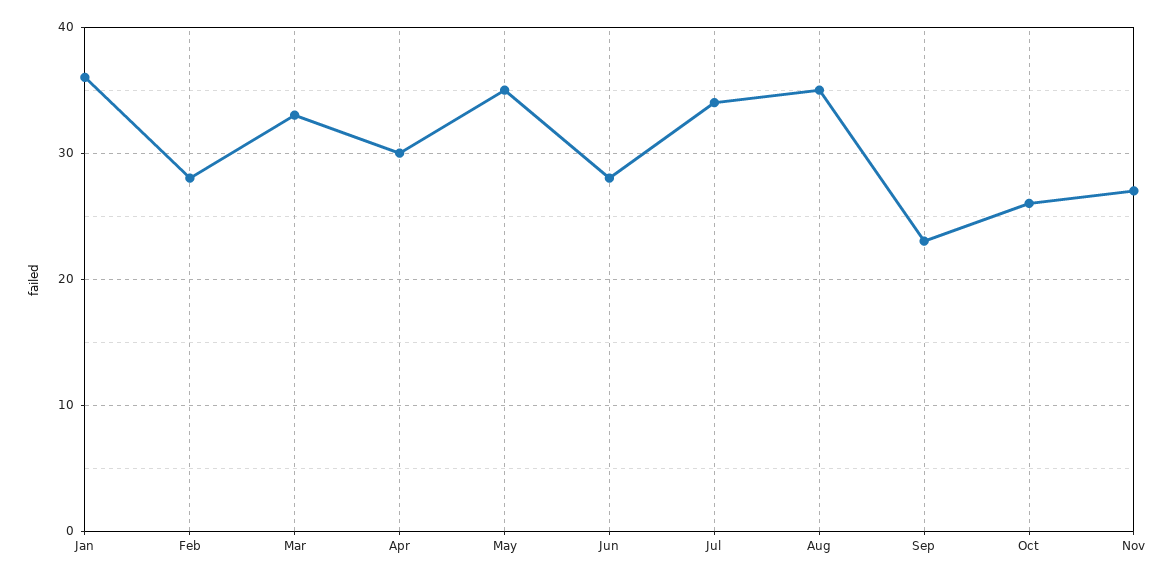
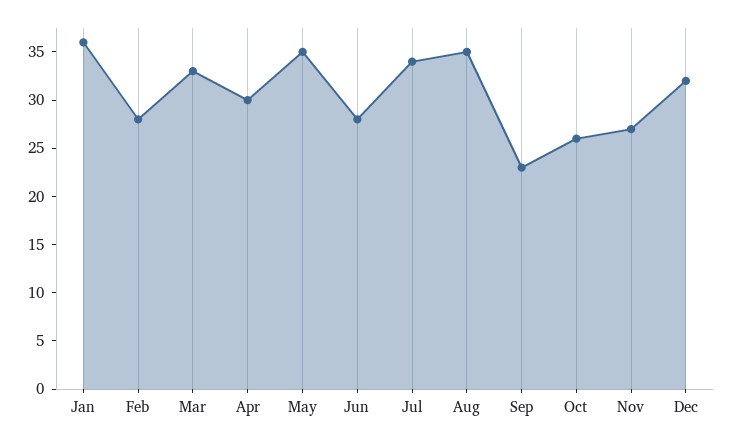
Dec: none -> 32

